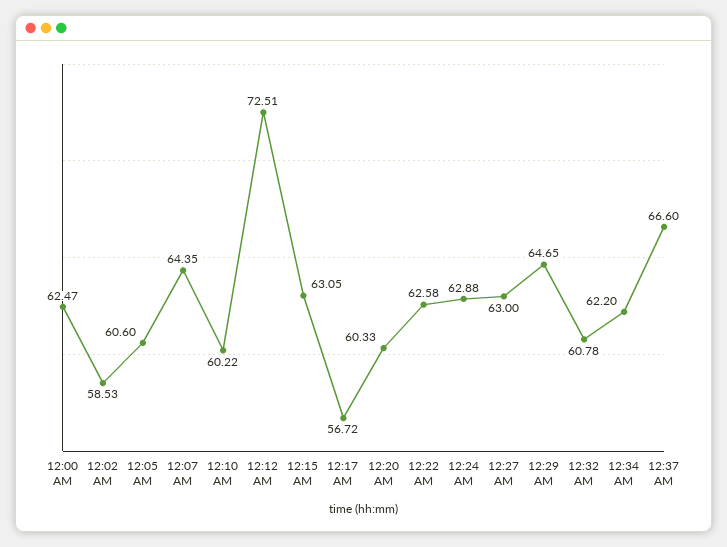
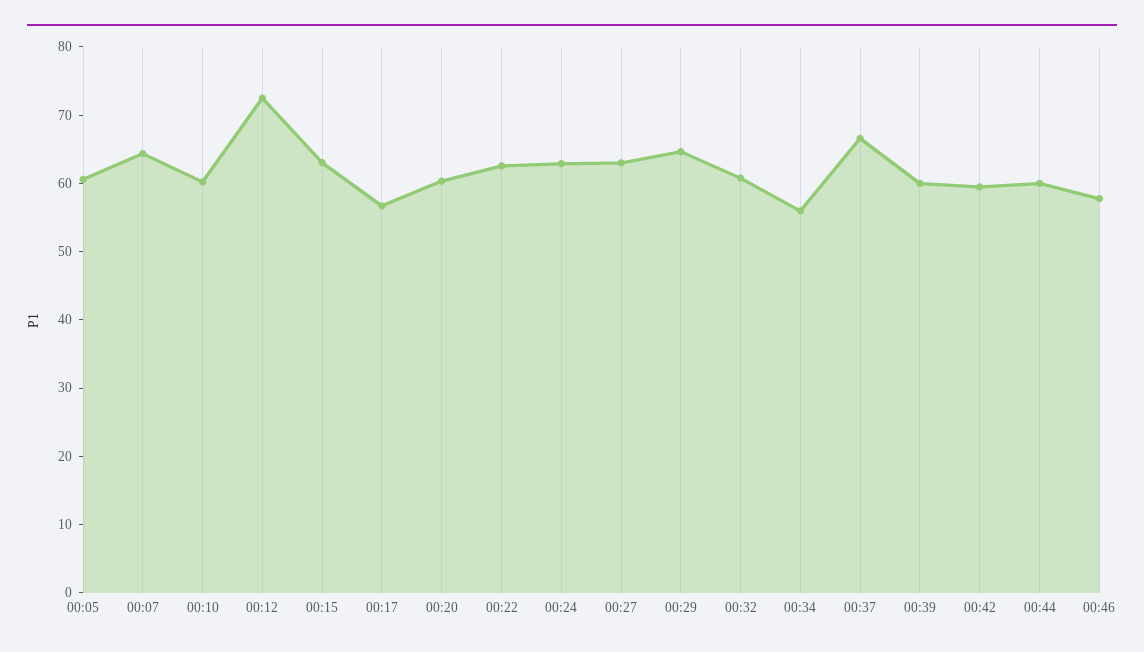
12:00 AM: 62.47 -> none
12:02 AM: 58.53 -> none
12:34 AM: 62.2 -> 56
00:39: none -> 60
00:42: none -> 60
00:44: none -> 60
00:46: none -> 58

